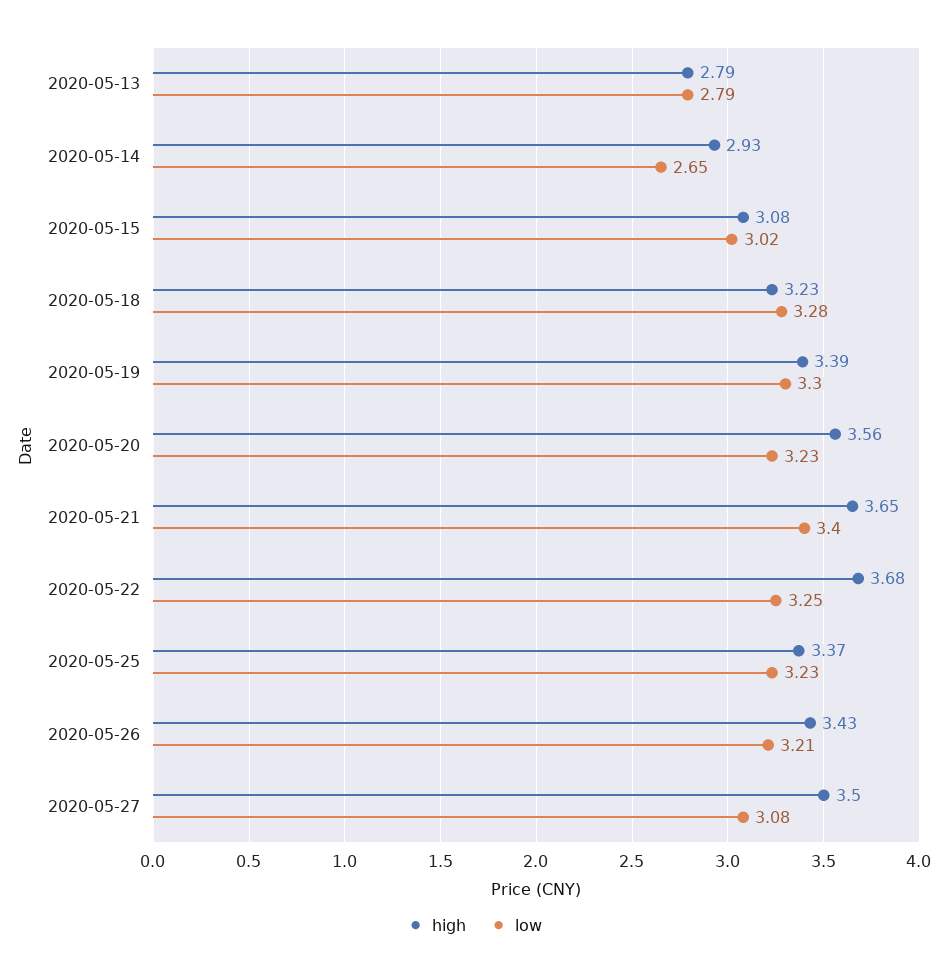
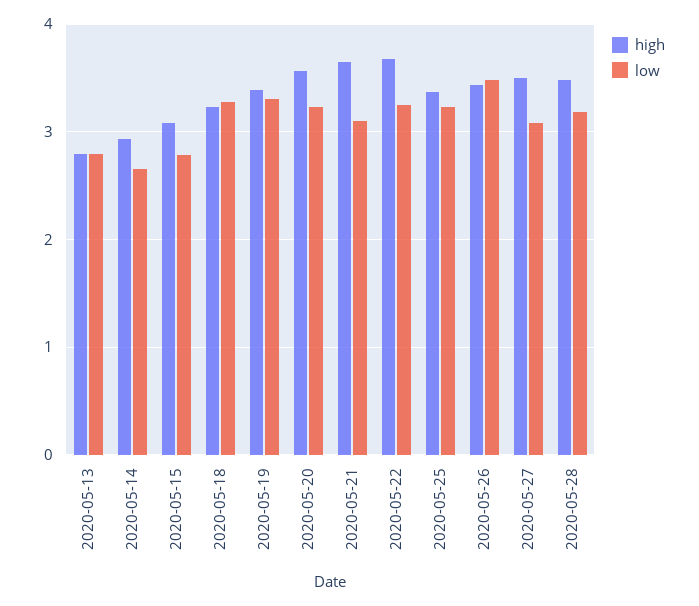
low, 2020-05-15: 3.02 -> 2.8
low, 2020-05-21: 3.4 -> 3.1
low, 2020-05-26: 3.21 -> 3.5
high, 2020-05-28: none -> 3.5
low, 2020-05-28: none -> 3.2

